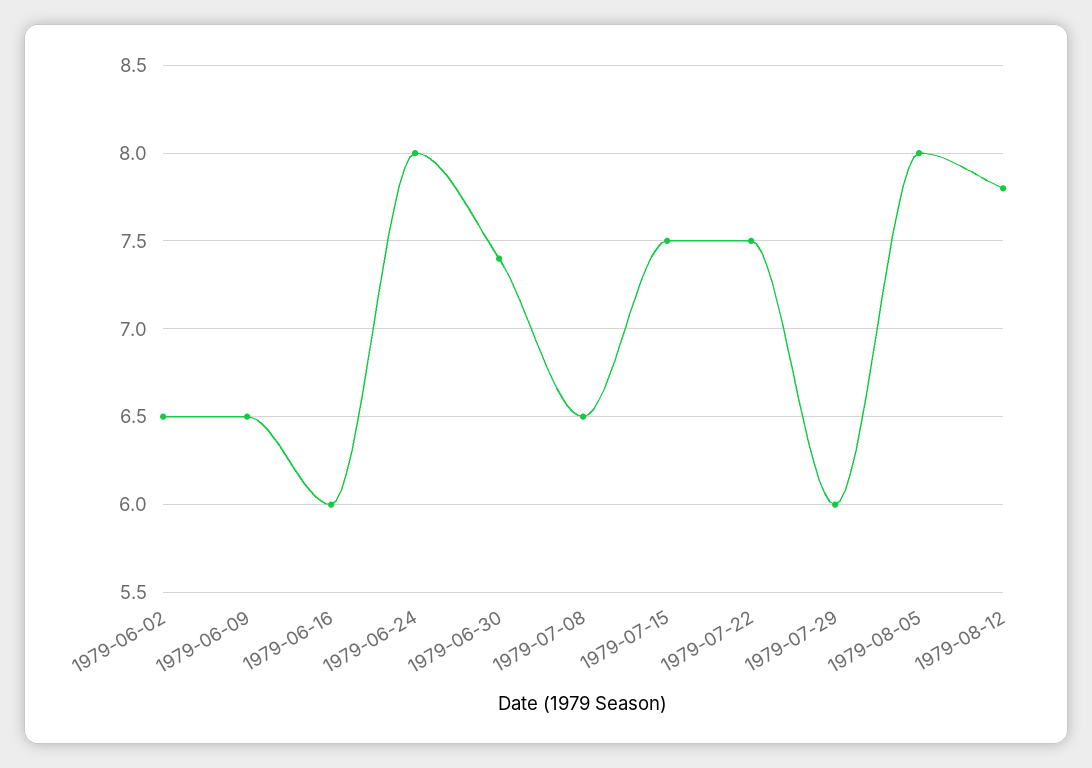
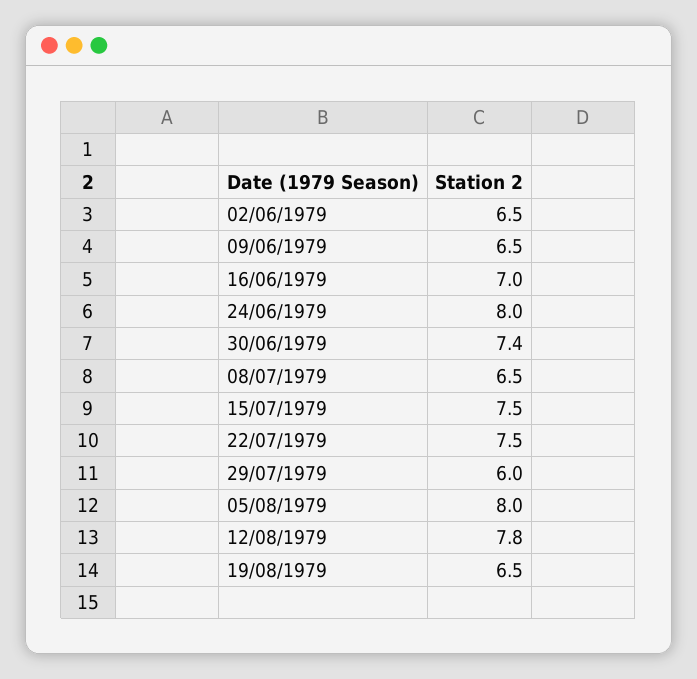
1979-06-16: 6 -> 7
19/08/1979: none -> 6.5

